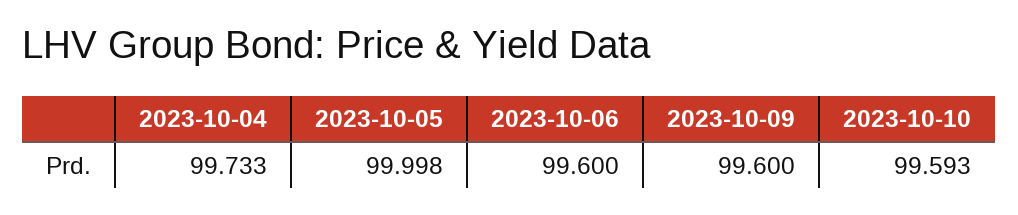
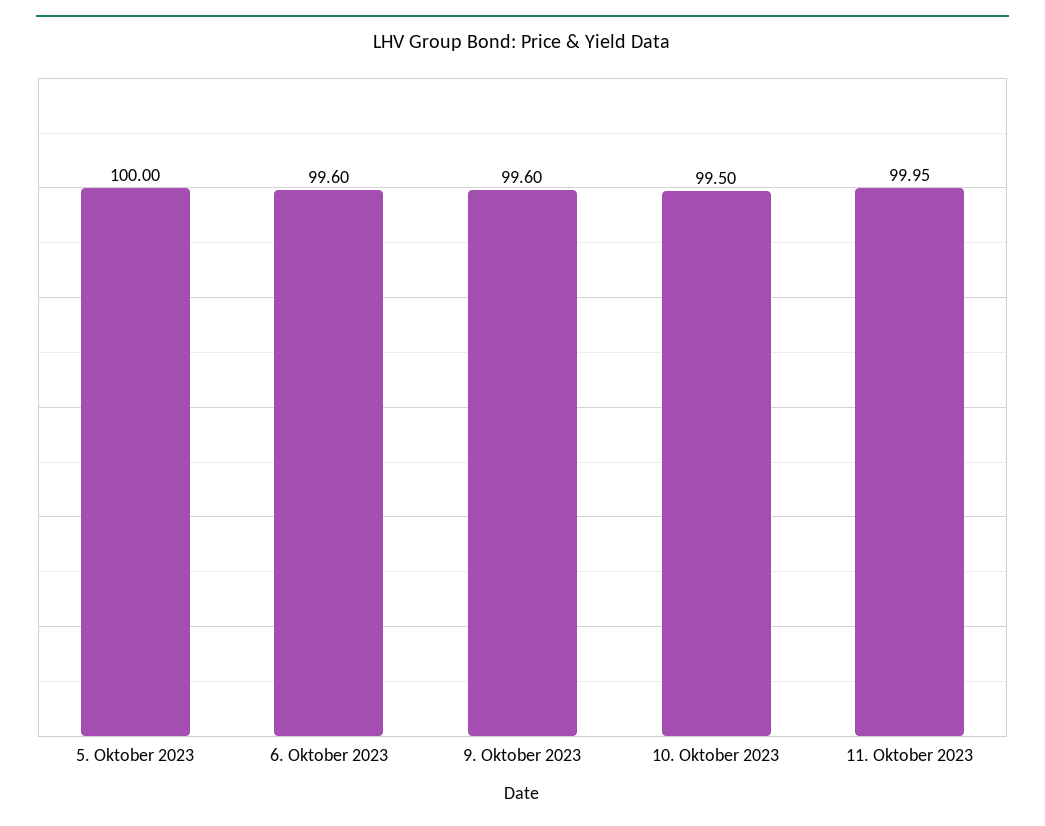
2023-10-04: 99.733 -> none
2023-10-10: 99.593 -> 99.5
11. Oktober 2023: none -> 99.95

